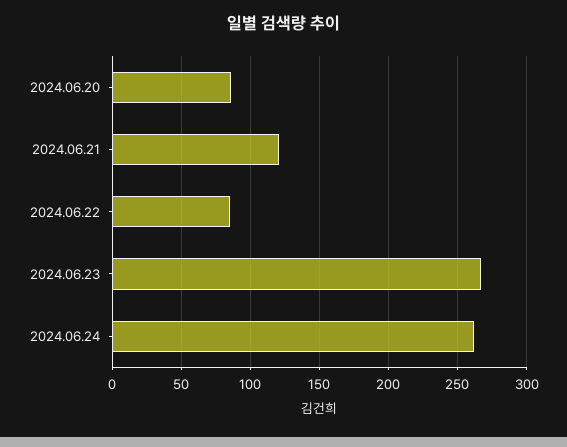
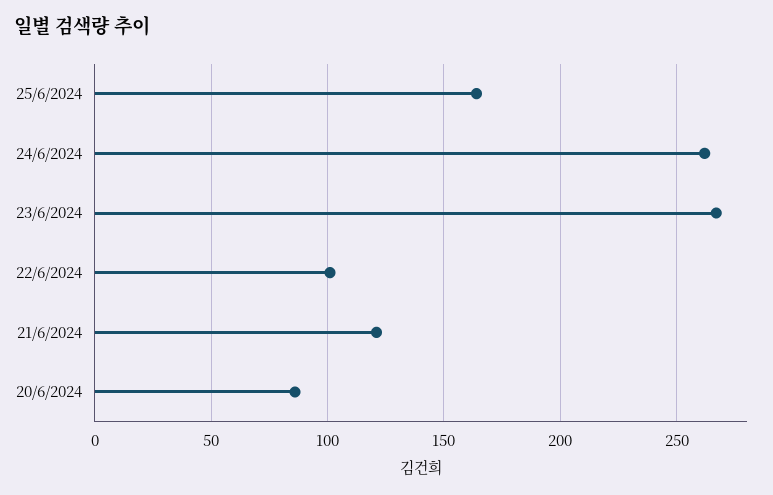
2024.06.22: 85 -> 100
25/6/2024: none -> 165

